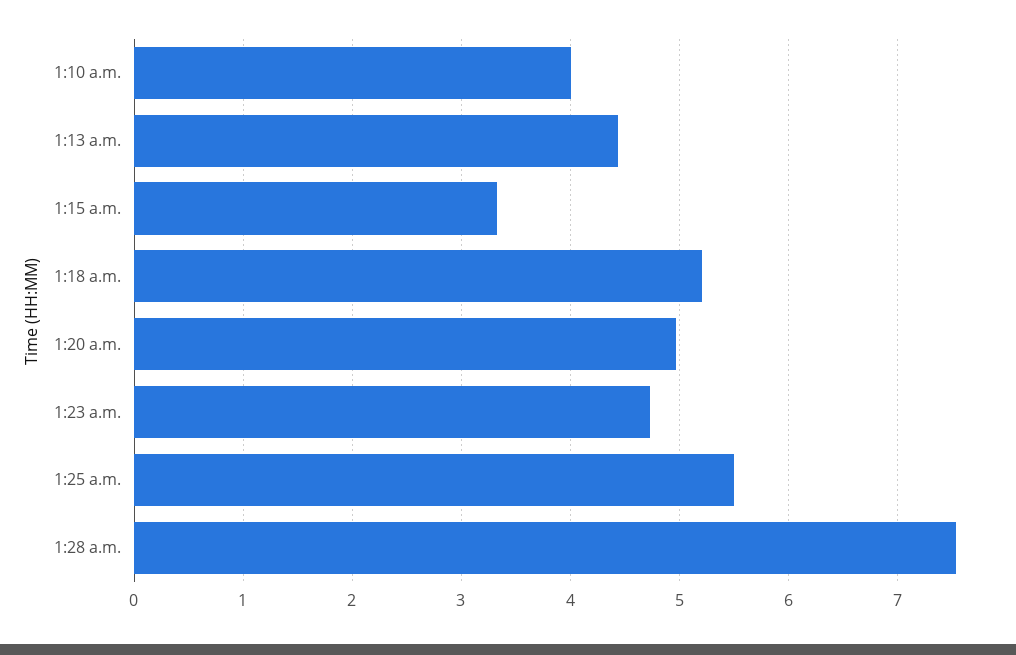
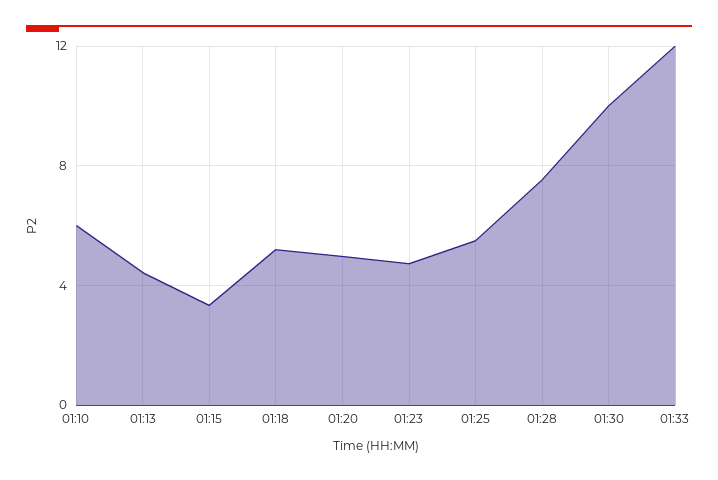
1:10 a.m.: 4 -> 6
01:30: none -> 10
01:33: none -> 12

